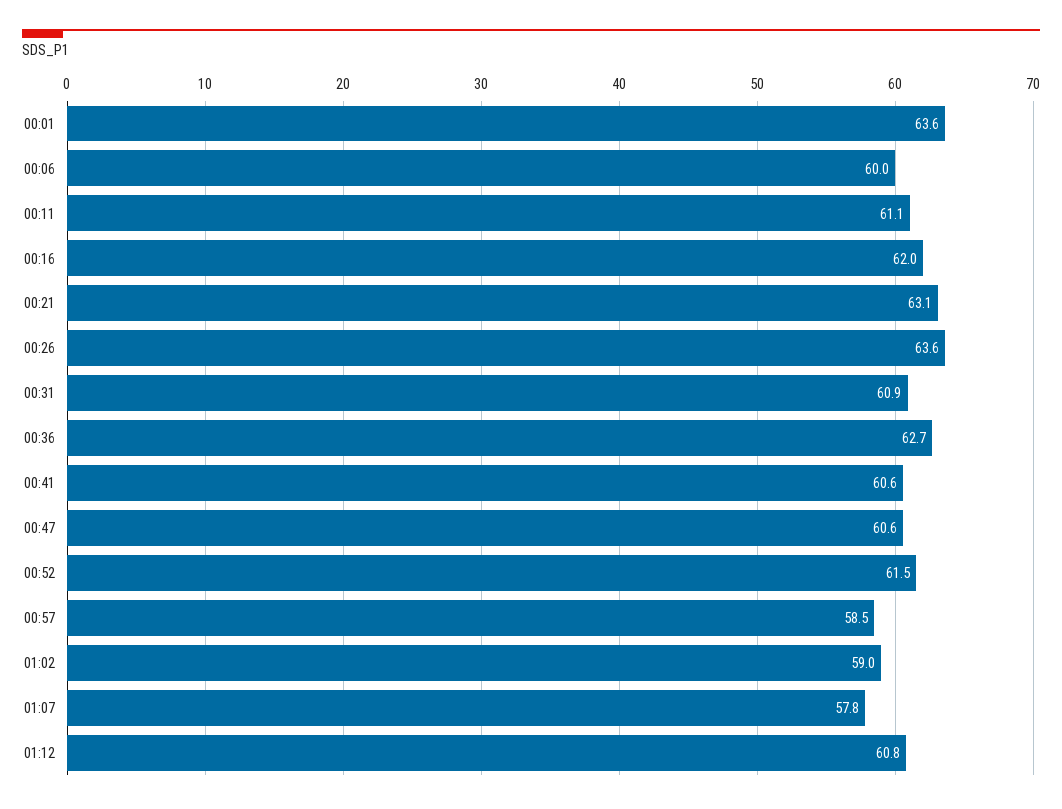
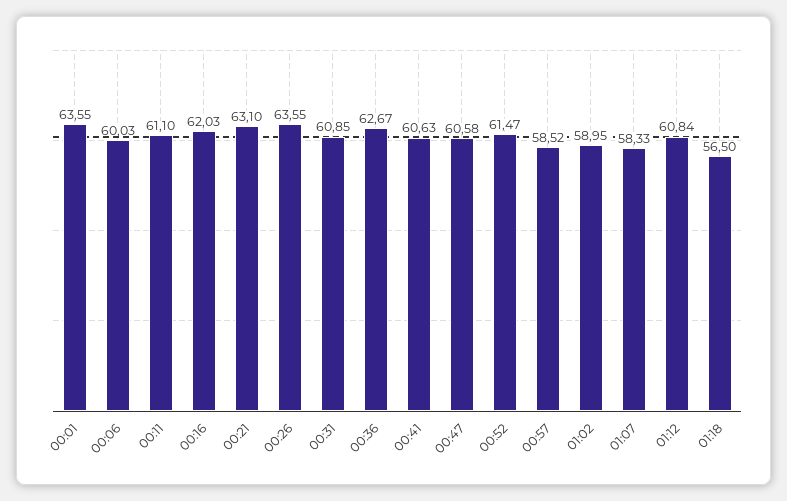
01:07: 57.8 -> 58.33
01:18: none -> 56.5

